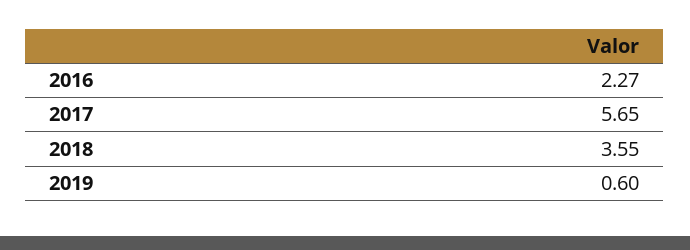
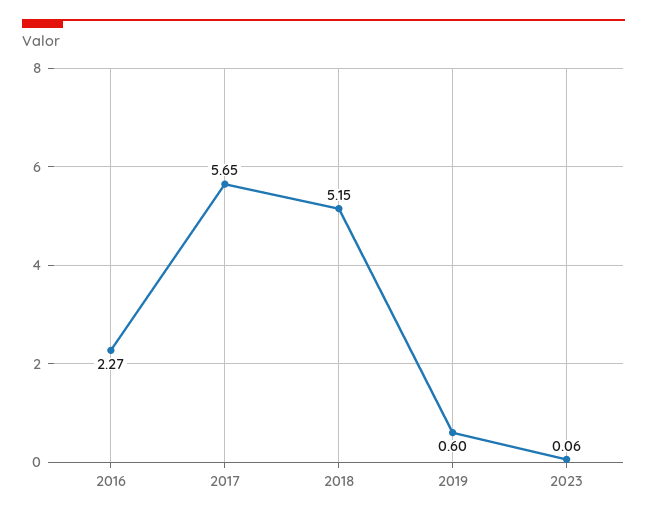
2018: 3.55 -> 5.15
2023: none -> 0.06

